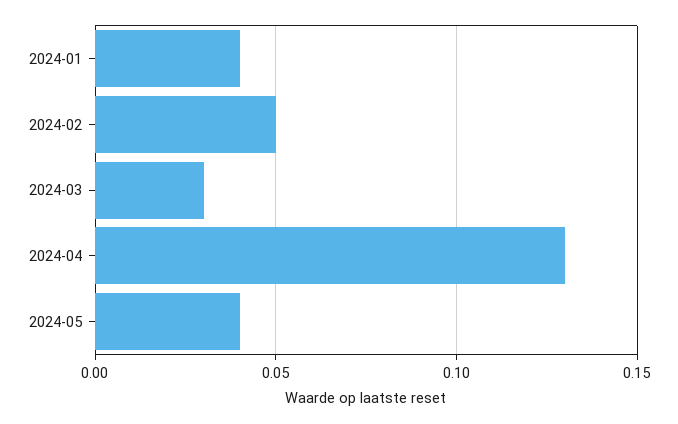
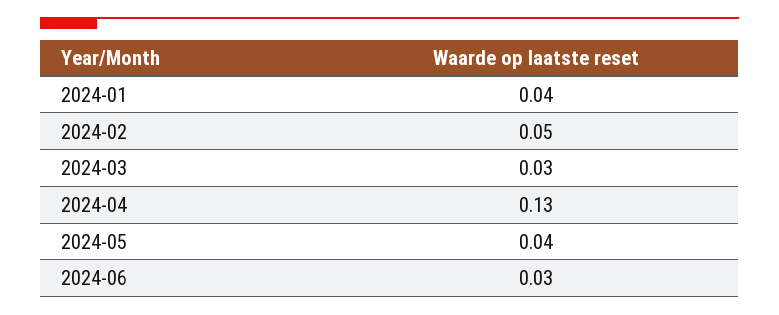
2024-06: none -> 0.03

